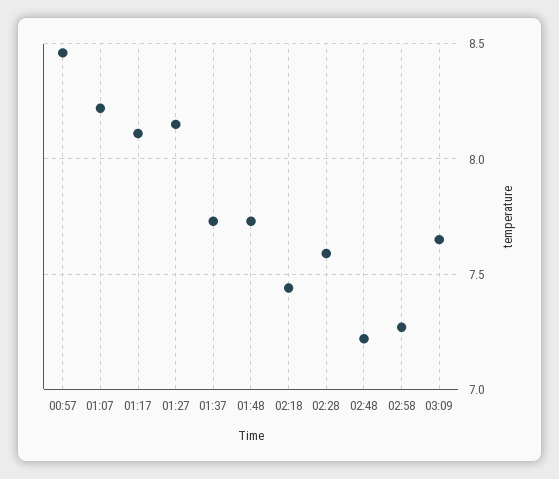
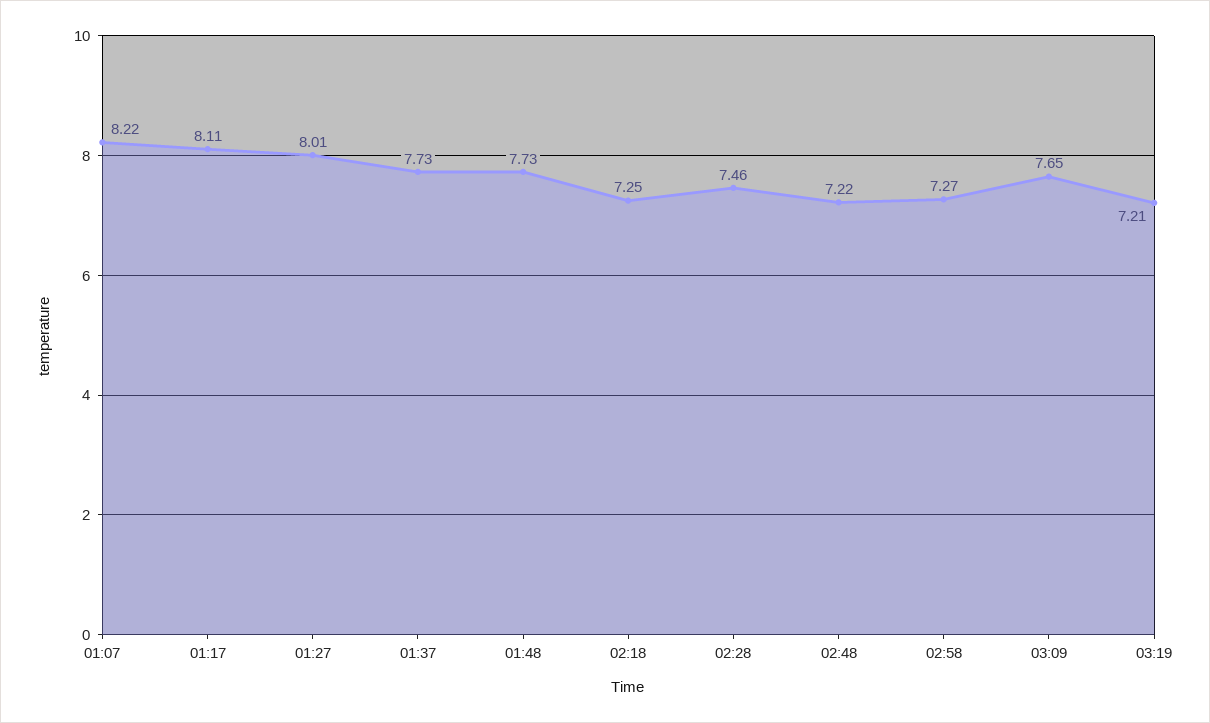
00:57: 8.45 -> none
01:27: 8.15 -> 8.01
02:18: 7.45 -> 7.25
02:28: 7.6 -> 7.46
03:19: none -> 7.21

